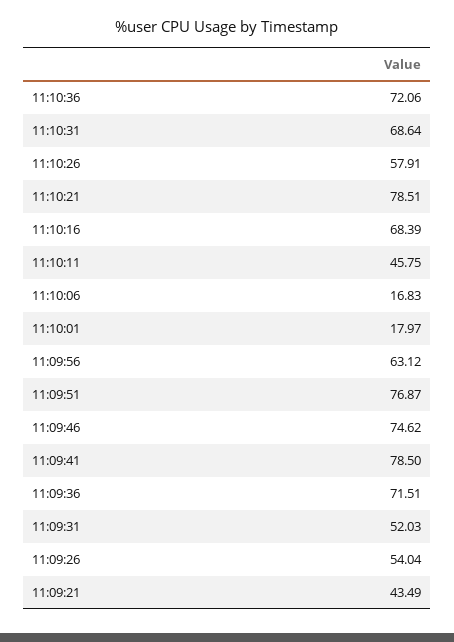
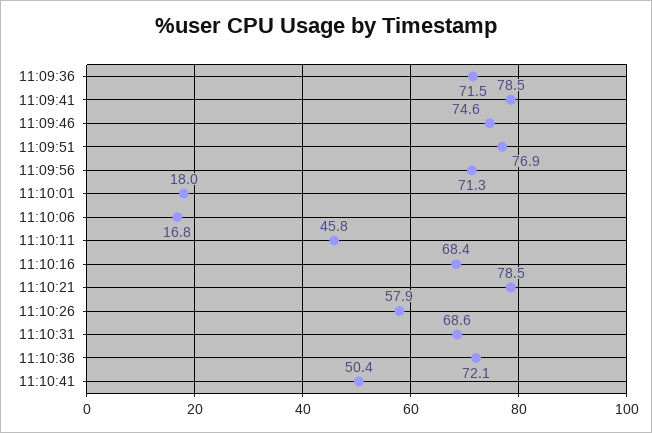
11:09:56: 63.12 -> 71.3
11:09:31: 52.03 -> none
11:09:26: 54.04 -> none
11:09:21: 43.49 -> none
11:10:41: none -> 50.4

